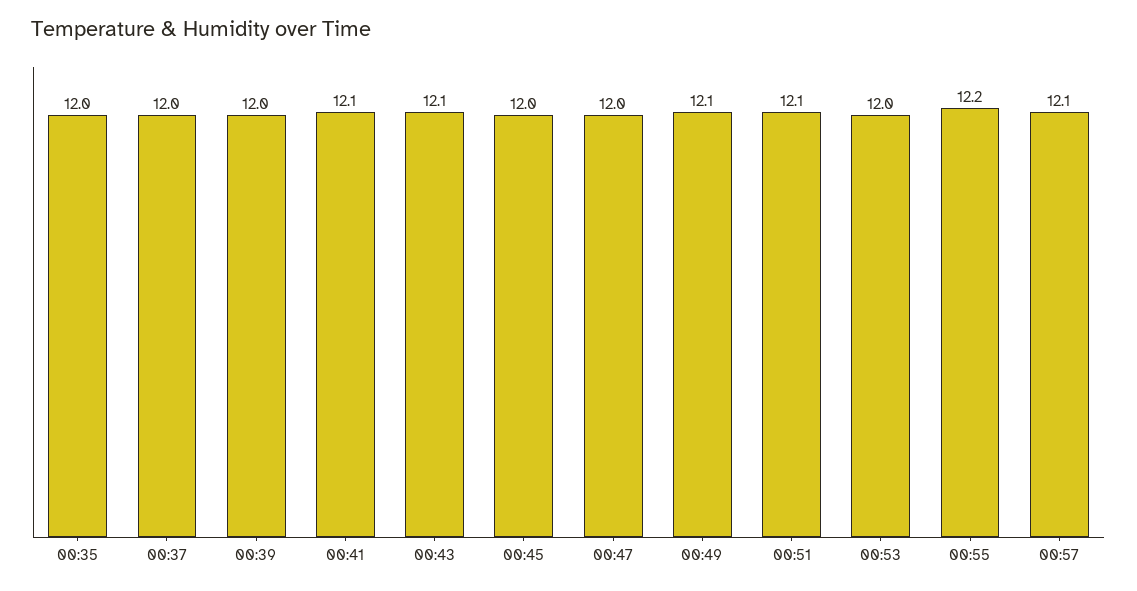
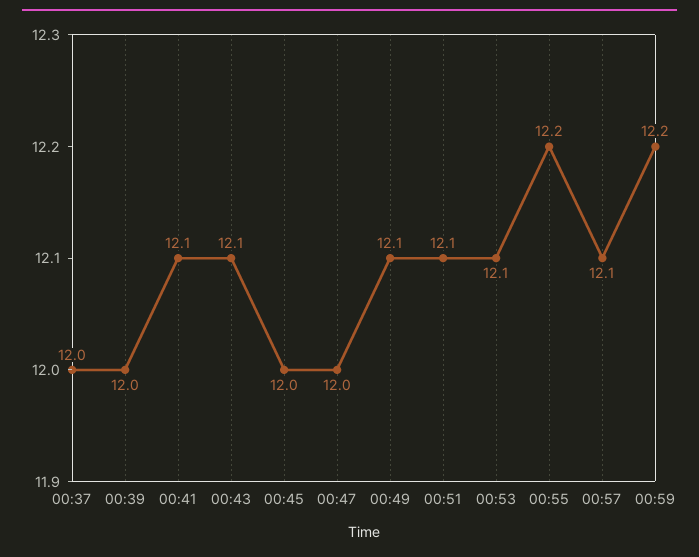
00:35: 12 -> none
00:53: 12 -> 12.1
00:59: none -> 12.2

